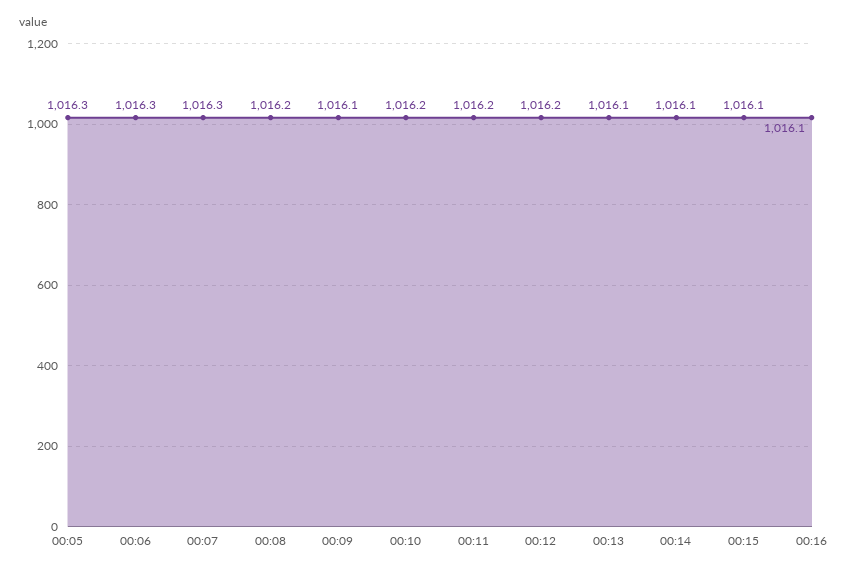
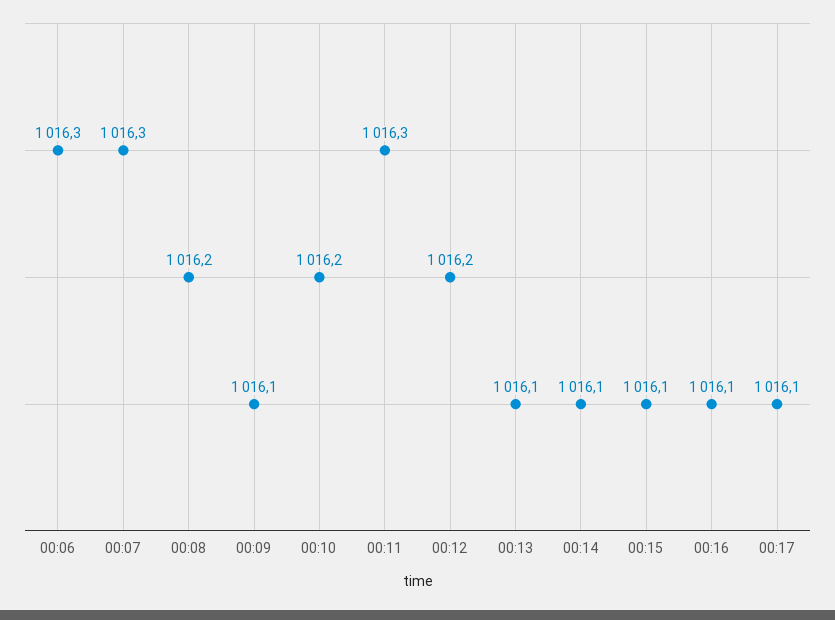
00:05: 1016.3 -> none
00:11: 1016.2 -> 1016.3
00:17: none -> 1016.1

